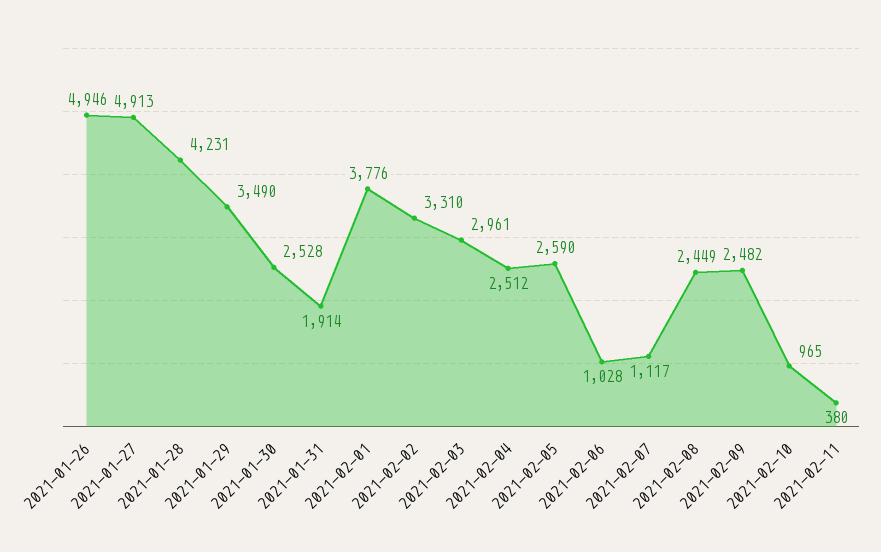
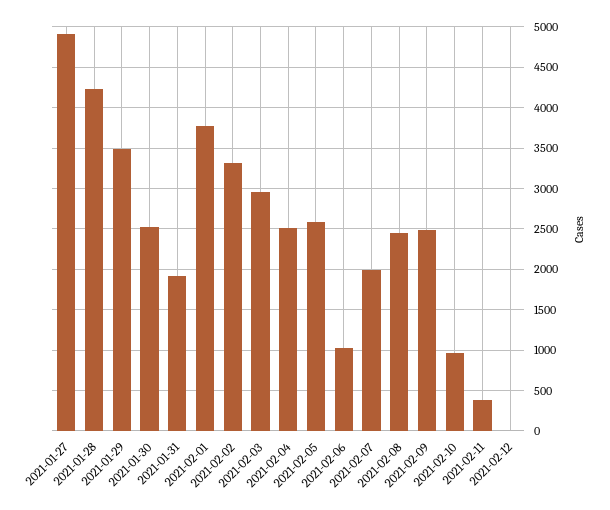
2021-01-26: 4946 -> none
2021-02-07: 1117 -> 2000
2021-02-12: none -> 0

